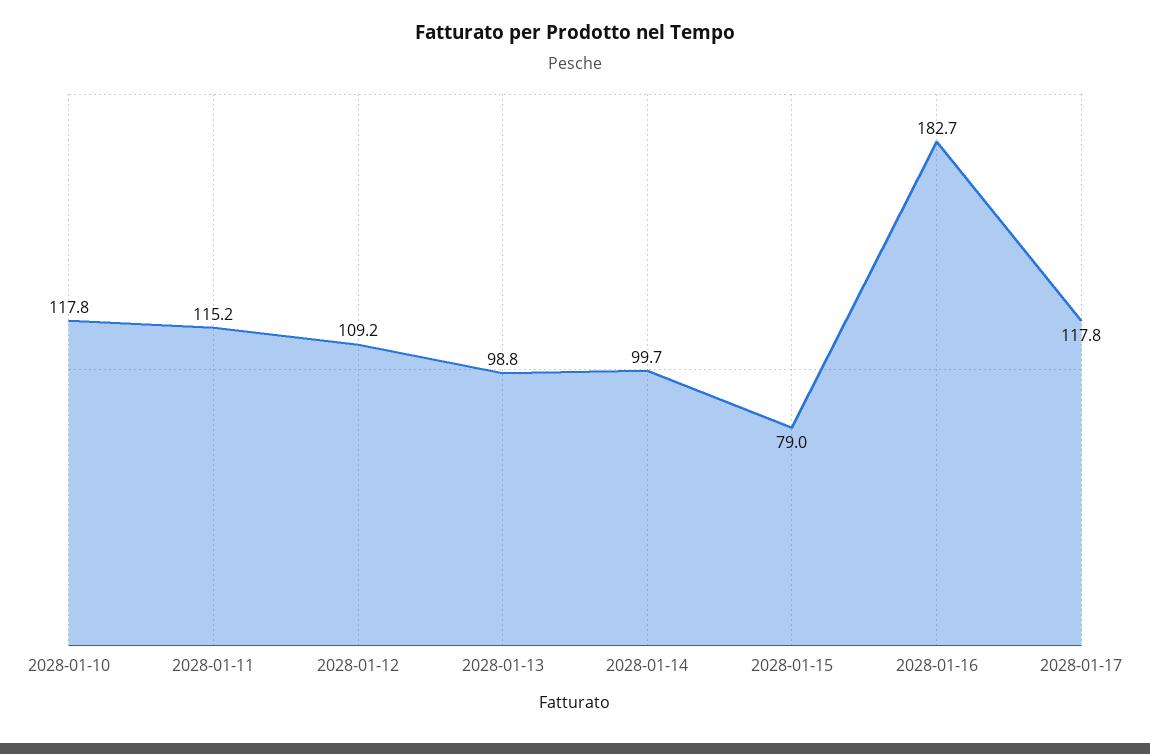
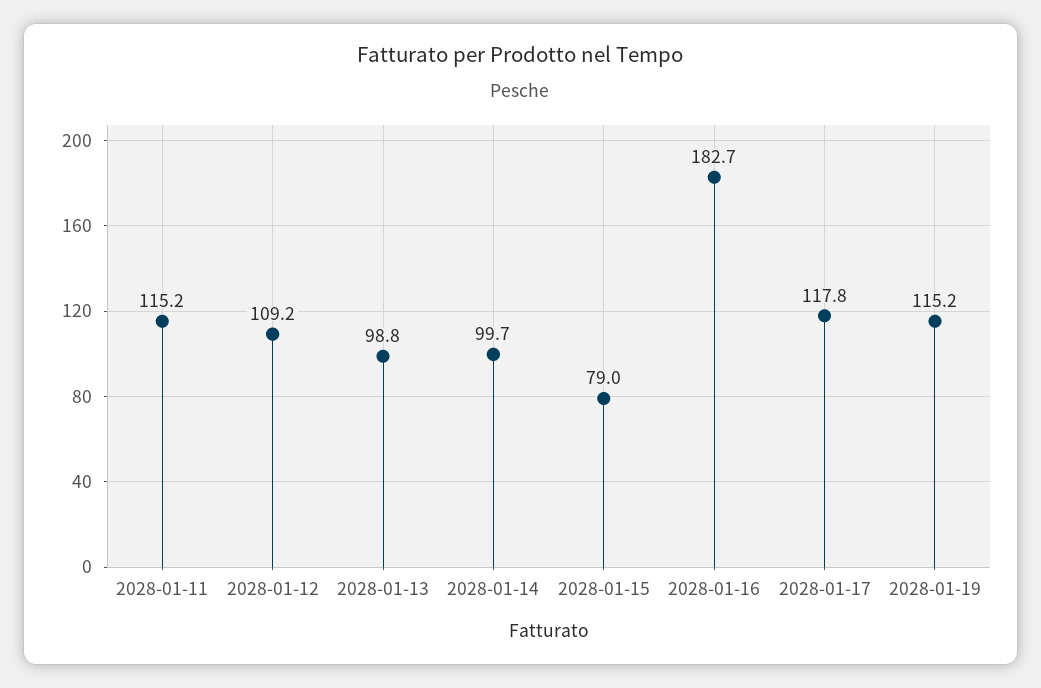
2028-01-10: 117.8 -> none
2028-01-19: none -> 115.2

